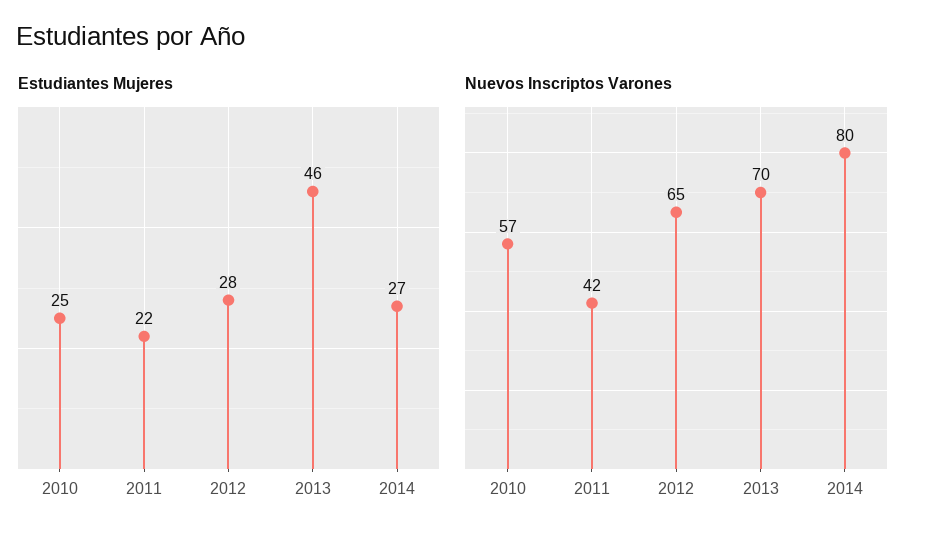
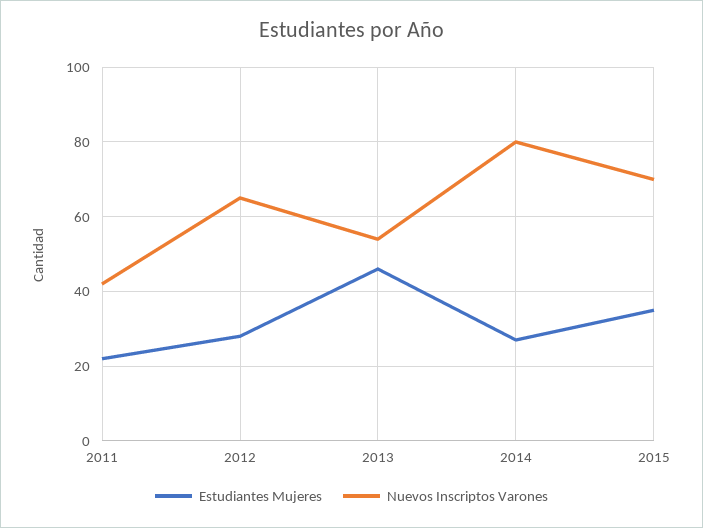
Estudiantes Mujeres, 2010: 25 -> none
Nuevos Inscriptos Varones, 2010: 57 -> none
Nuevos Inscriptos Varones, 2013: 70 -> 55
Estudiantes Mujeres, 2015: none -> 35
Nuevos Inscriptos Varones, 2015: none -> 70

